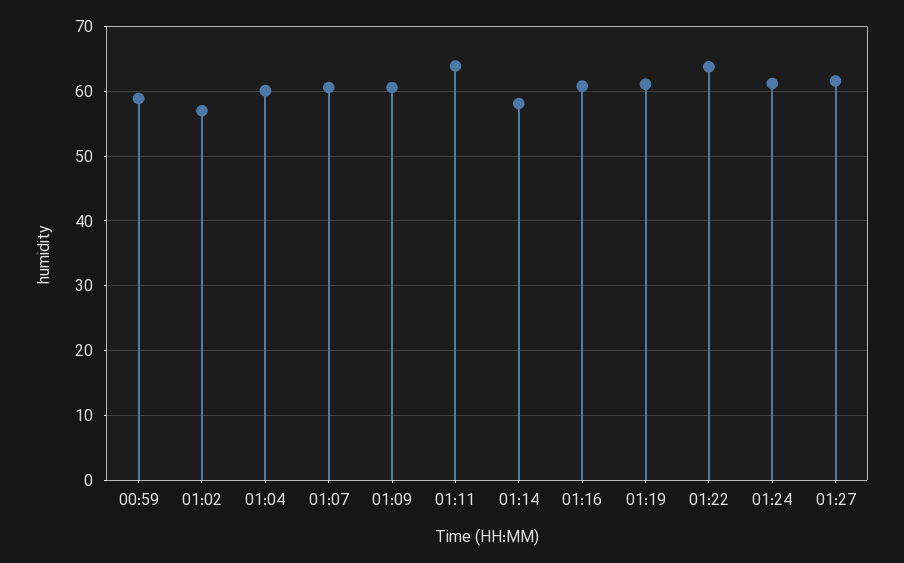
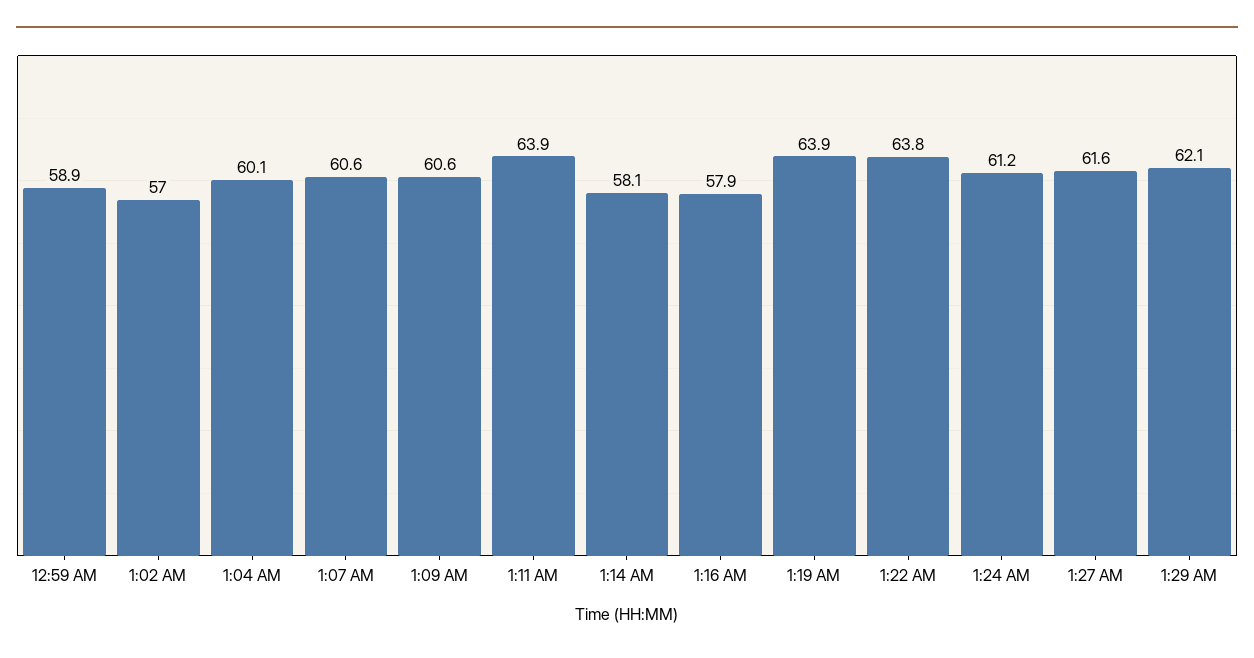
01:16: 61 -> 57.9
01:19: 61 -> 63.9
1:29 AM: none -> 62.1

